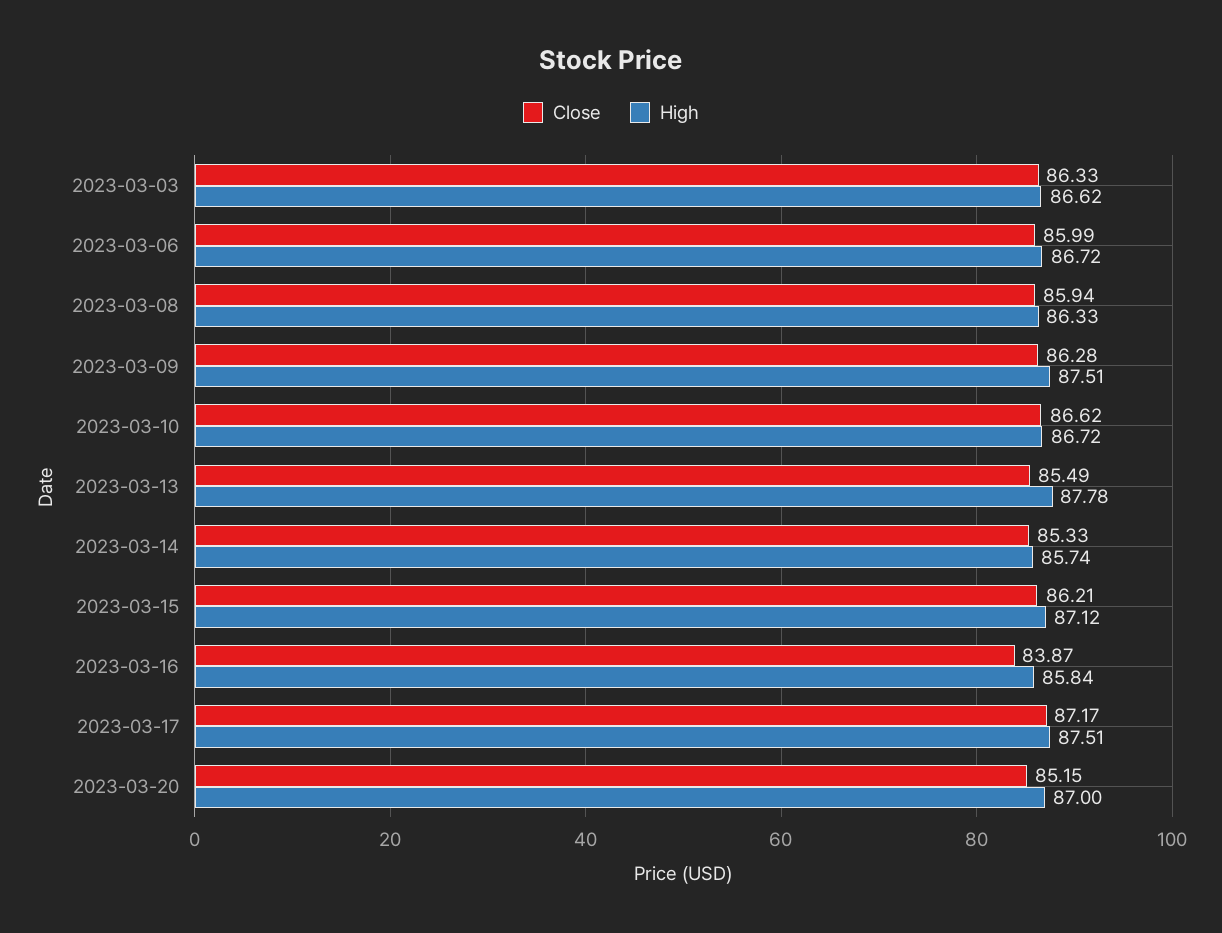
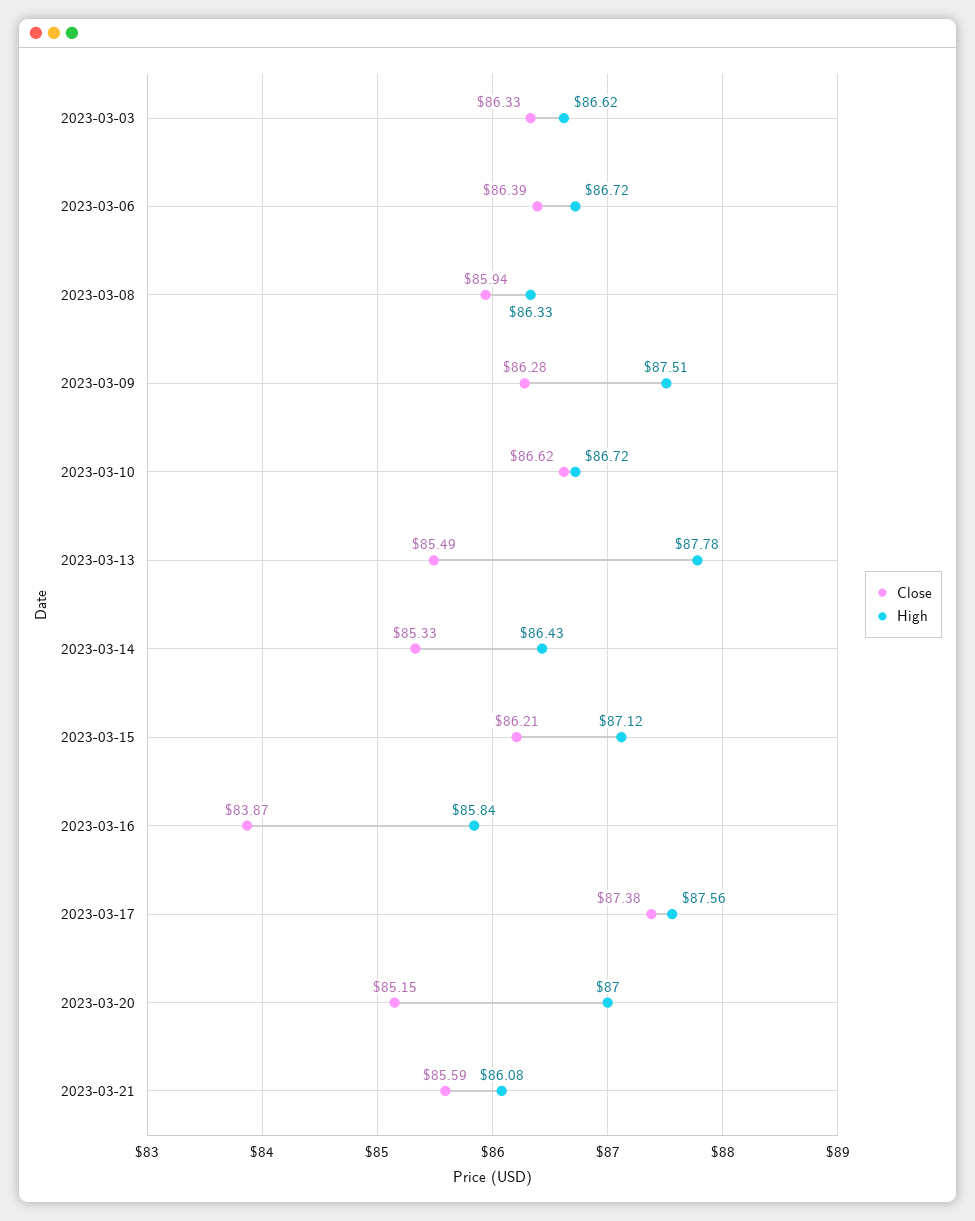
Close, 2023-03-06: 85.99 -> 86.39
High, 2023-03-14: 85.74 -> 86.43
Close, 2023-03-17: 87.17 -> 87.38
High, 2023-03-17: 87.51 -> 87.56
Close, 2023-03-21: none -> 85.59
High, 2023-03-21: none -> 86.08

